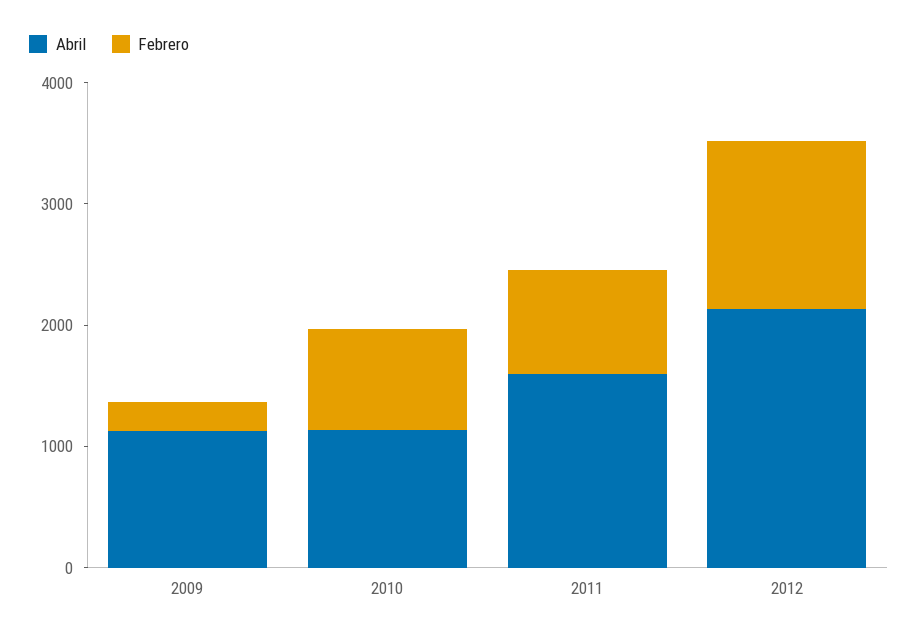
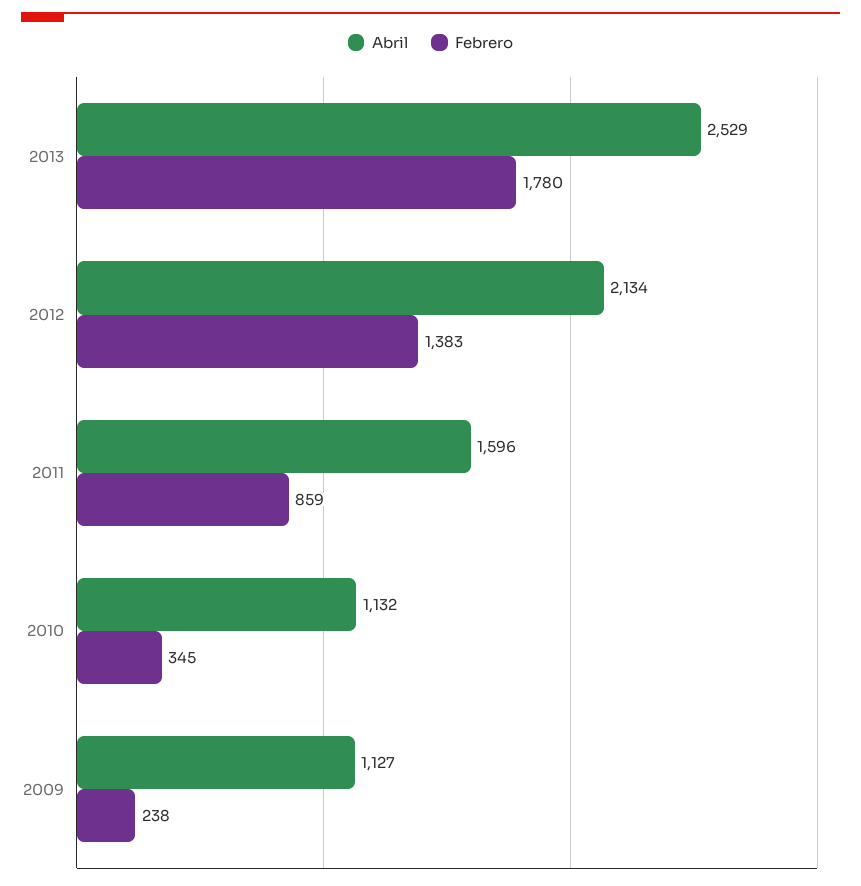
Febrero, 2010: 800 -> 345
Abril, 2013: none -> 2529
Febrero, 2013: none -> 1780

